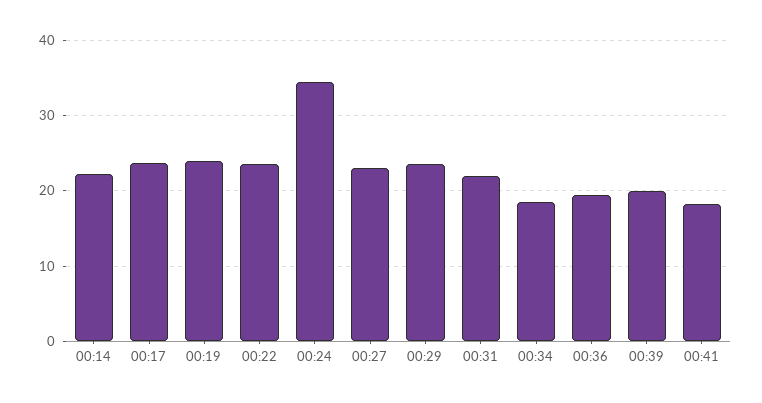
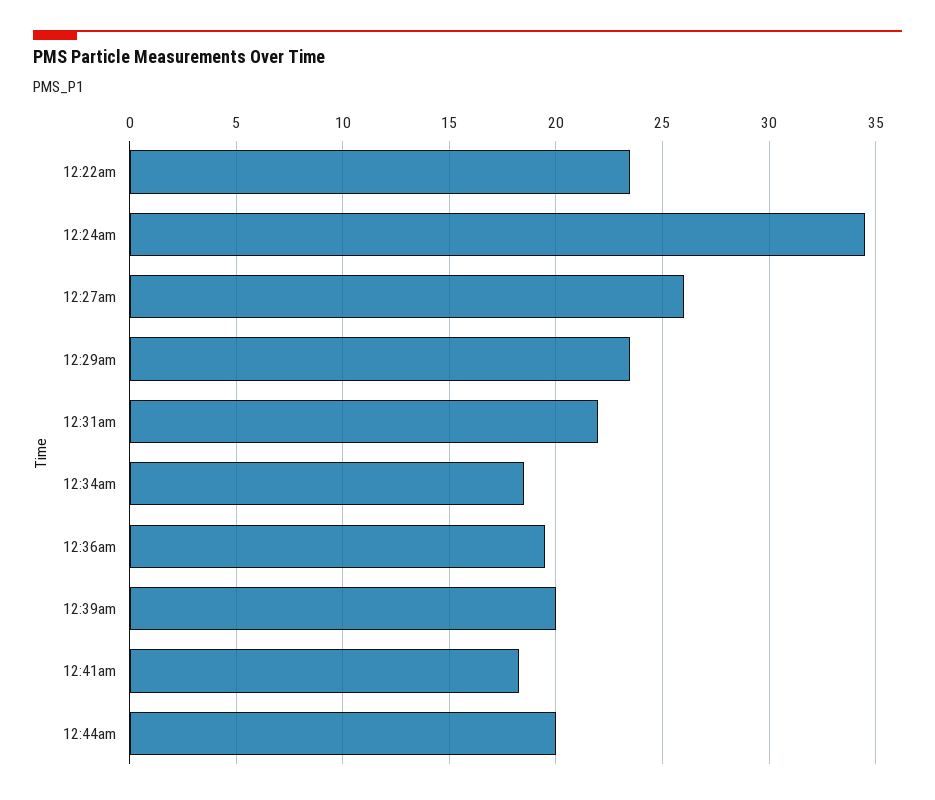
00:14: 22 -> none
00:17: 24 -> none
00:19: 24 -> none
00:27: 23 -> 26
12:44am: none -> 20

